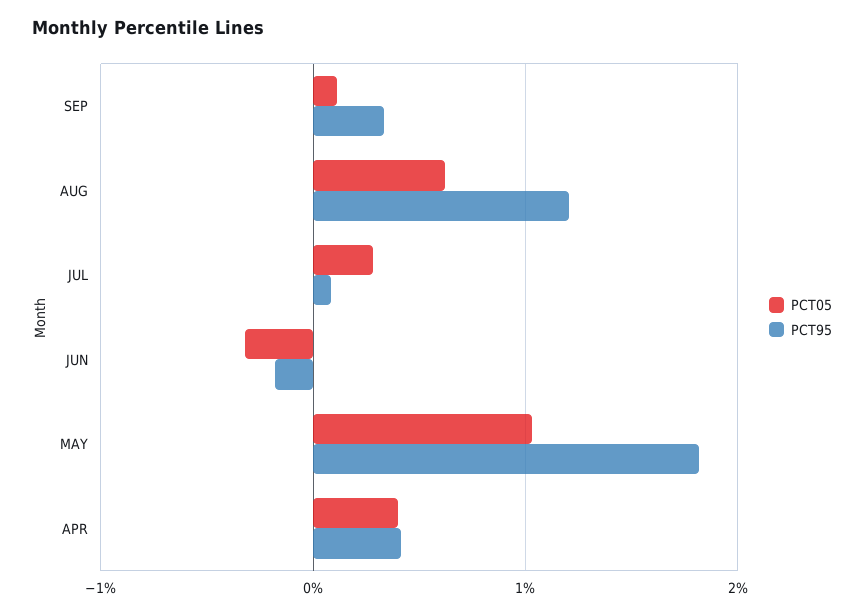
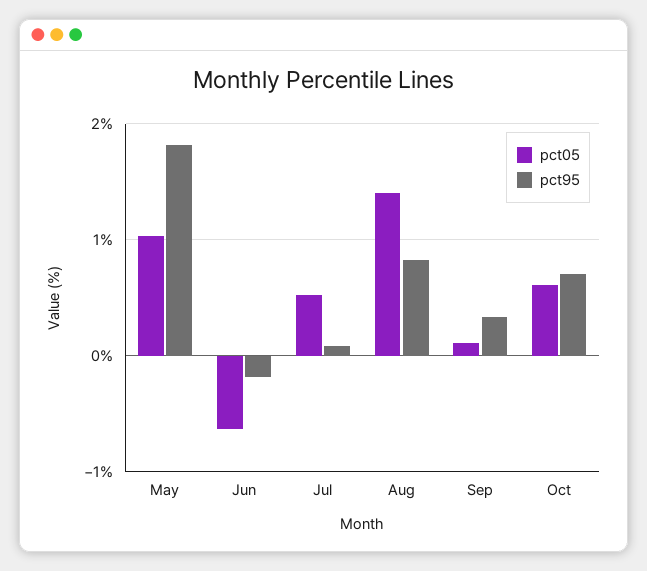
PCT05, AUG: 0.6 -> 1.4
PCT95, AUG: 1.2 -> 0.8
PCT05, JUL: 0.3 -> 0.5
PCT05, JUN: -0.3 -> -0.6
PCT05, APR: 0.4 -> none
PCT95, APR: 0.4 -> none
PCT05, Oct: none -> 0.6
PCT95, Oct: none -> 0.7

